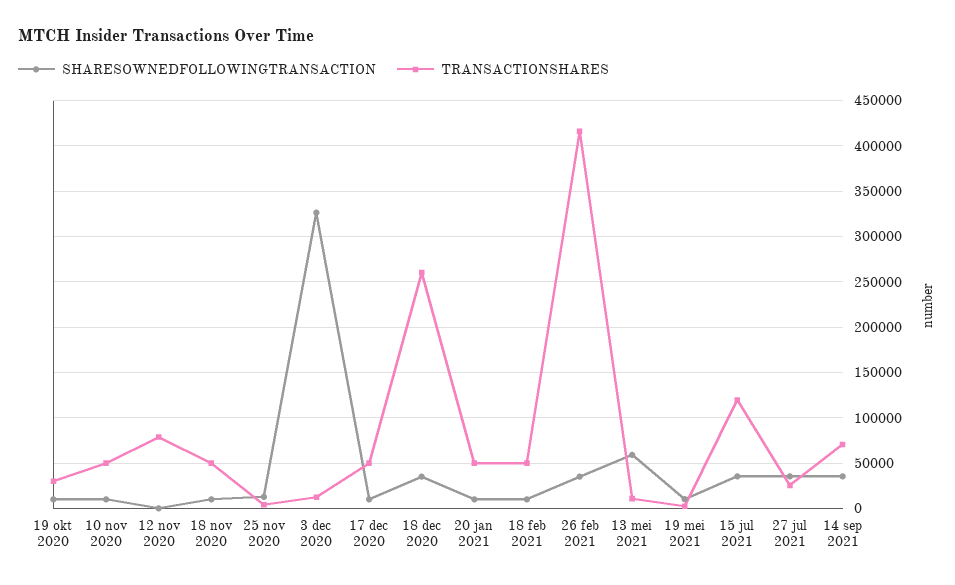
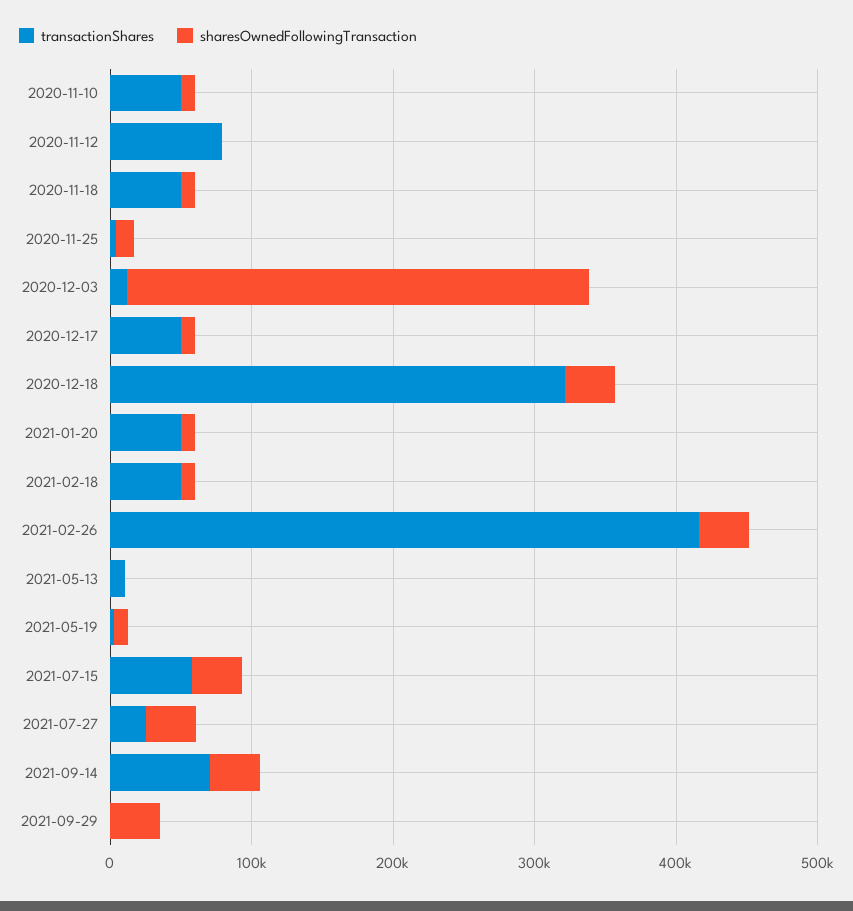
SHARESOWNEDFOLLOWINGTRANSACTION, 19 okt 2020: 10000 -> none
TRANSACTIONSHARES, 19 okt 2020: 30000 -> none
TRANSACTIONSHARES, 18 dec 2020: 260000 -> 320000
SHARESOWNEDFOLLOWINGTRANSACTION, 13 mei 2021: 60000 -> 0
TRANSACTIONSHARES, 15 jul 2021: 120000 -> 60000
TRANSACTIONSHARES, 2021-09-29: none -> 0
SHARESOWNEDFOLLOWINGTRANSACTION, 2021-09-29: none -> 40000

